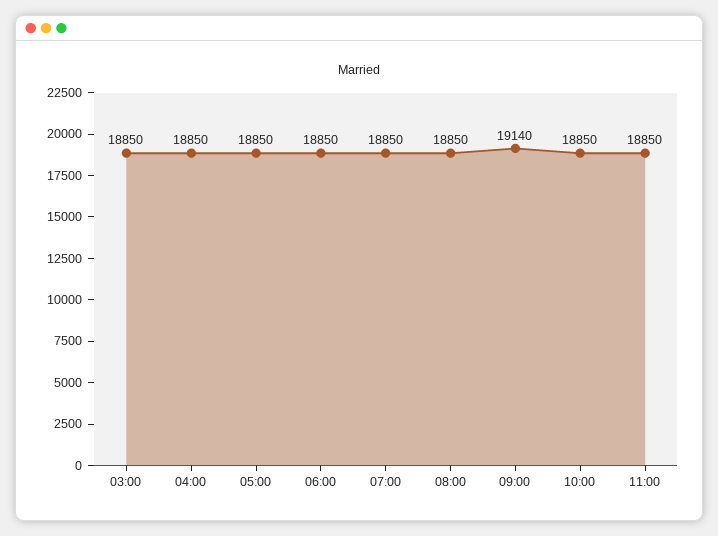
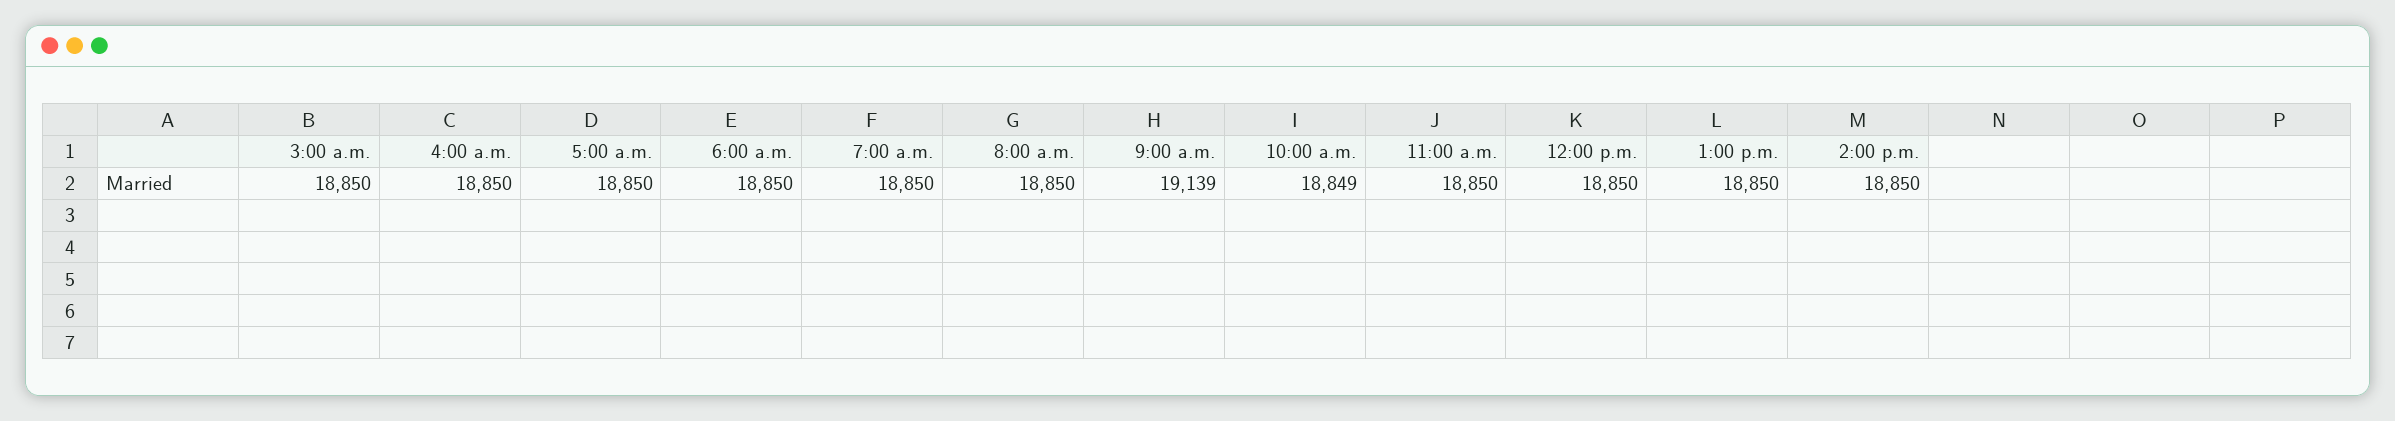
09:00: 19140 -> 19139
10:00: 18850 -> 18849
12:00 p.m.: none -> 18850
1:00 p.m.: none -> 18850
2:00 p.m.: none -> 18850

